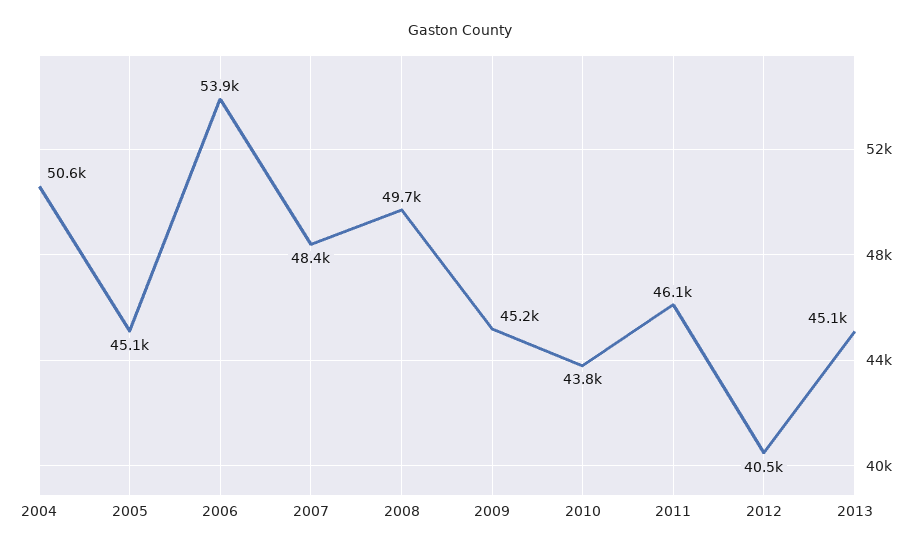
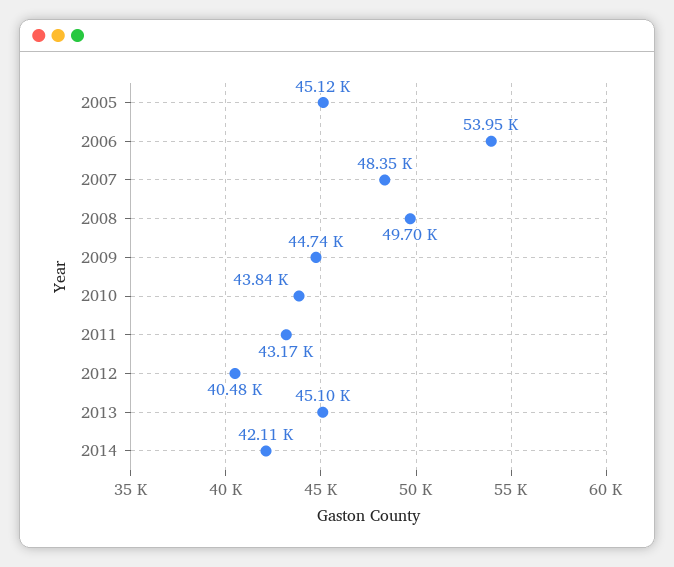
2004: 50600 -> none
2009: 45200 -> 44740
2011: 46100 -> 43170
2014: none -> 42110

